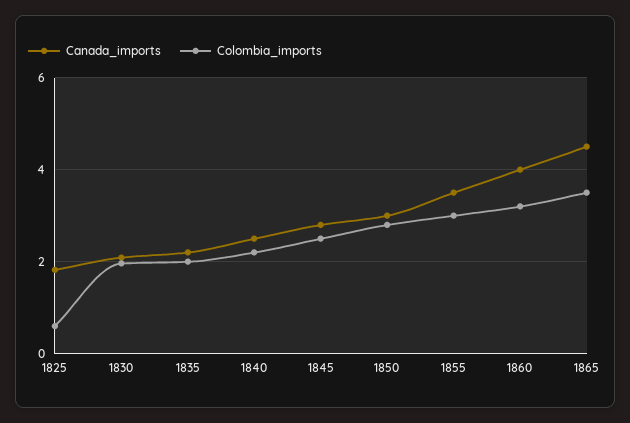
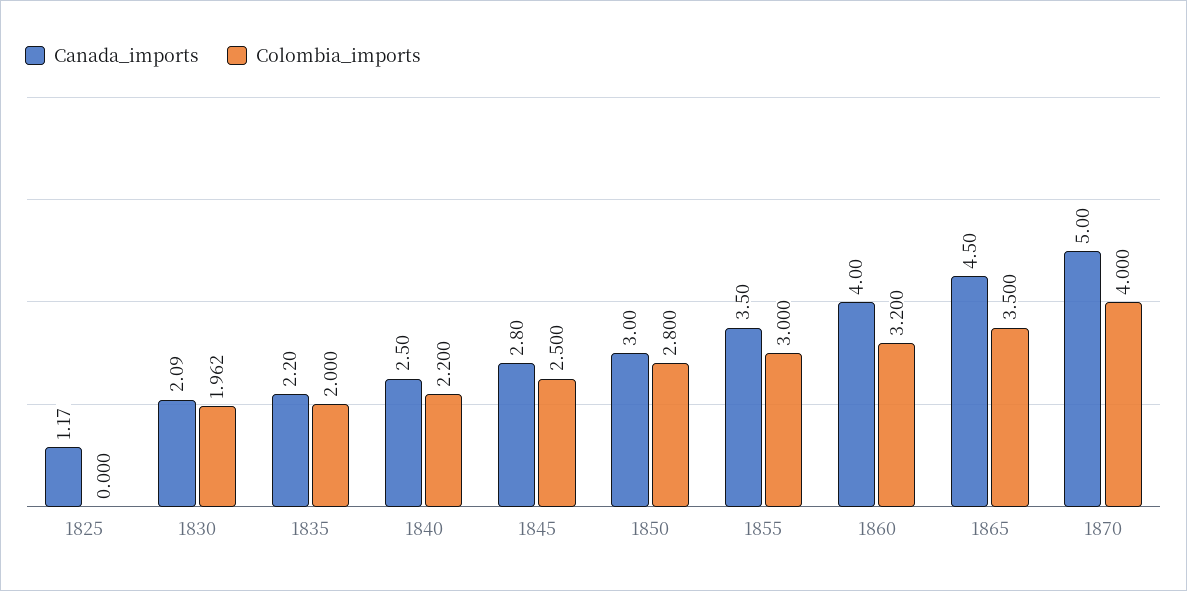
Canada_imports, 1825: 1.8 -> 1.17
Colombia_imports, 1825: 0.6 -> 0
Canada_imports, 1870: none -> 5
Colombia_imports, 1870: none -> 4

